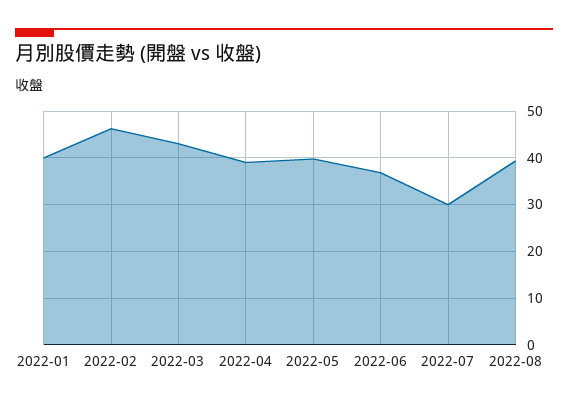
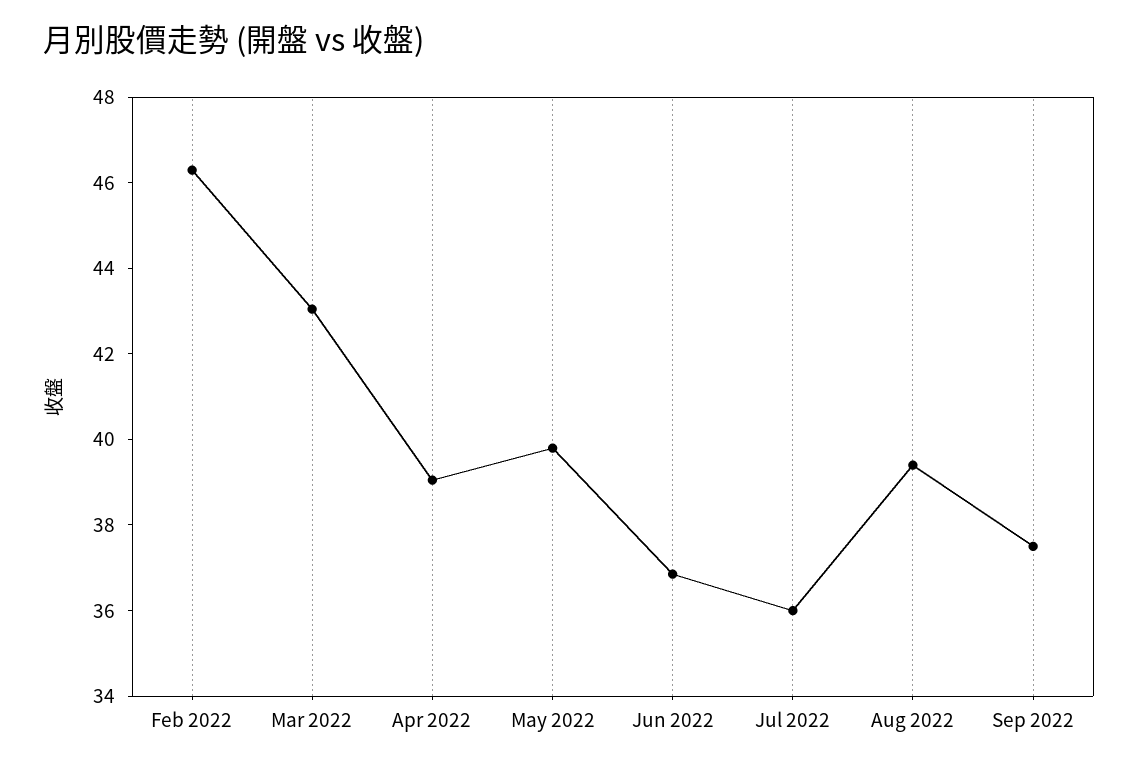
2022-01: 40 -> none
2022-07: 30 -> 36
Sep 2022: none -> 37.5

